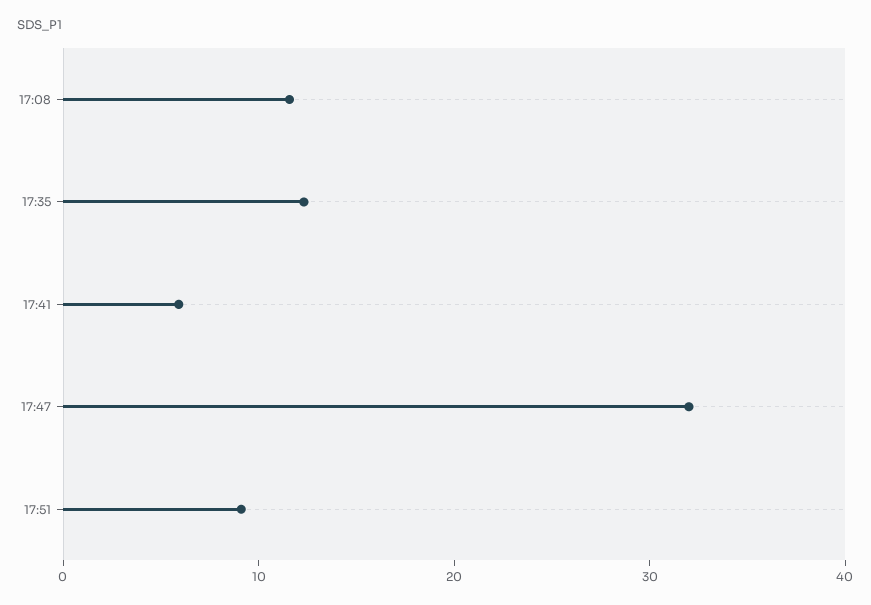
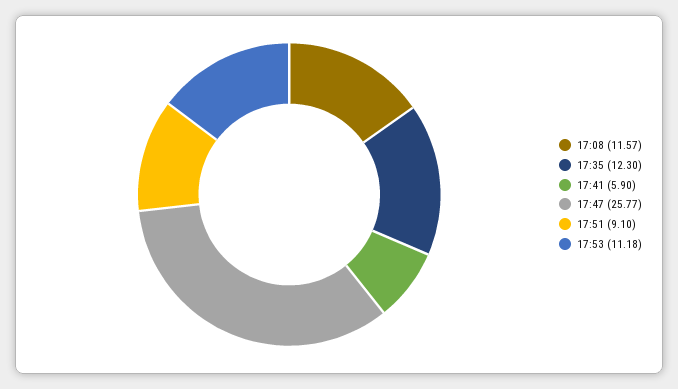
17:47: 32 -> 25.77
17:53: none -> 11.18

